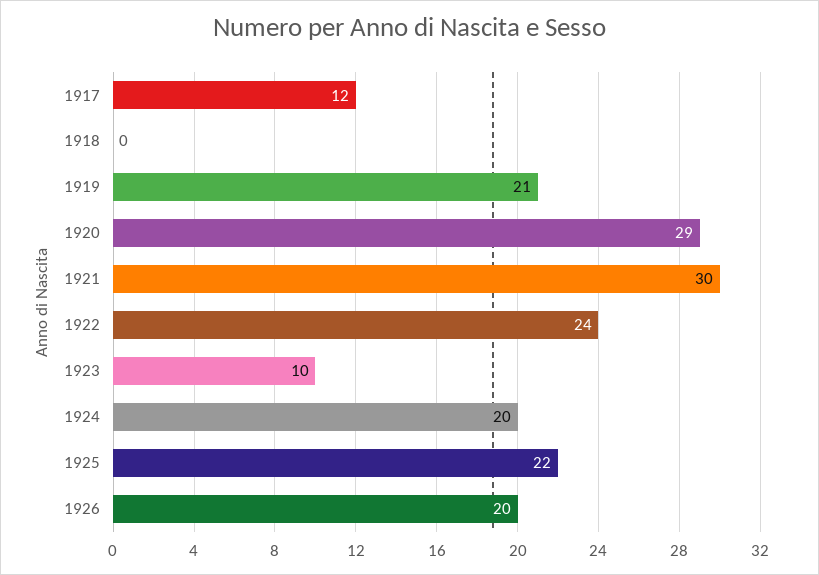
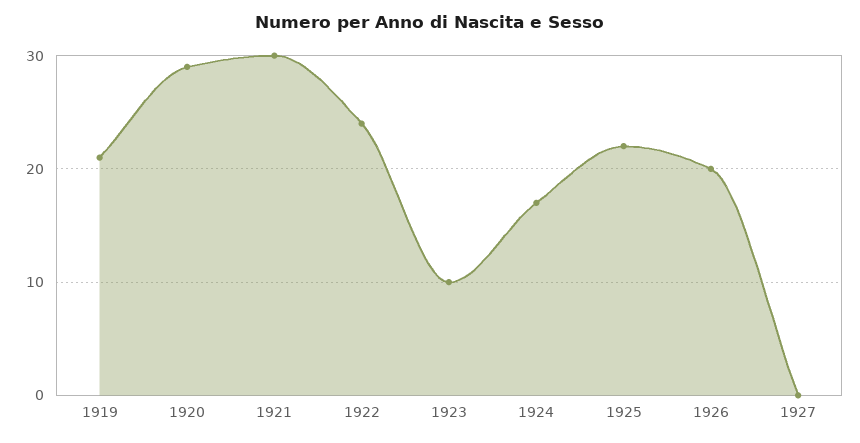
1917: 12 -> none
1918: 0 -> none
1924: 20 -> 17
1927: none -> 0

